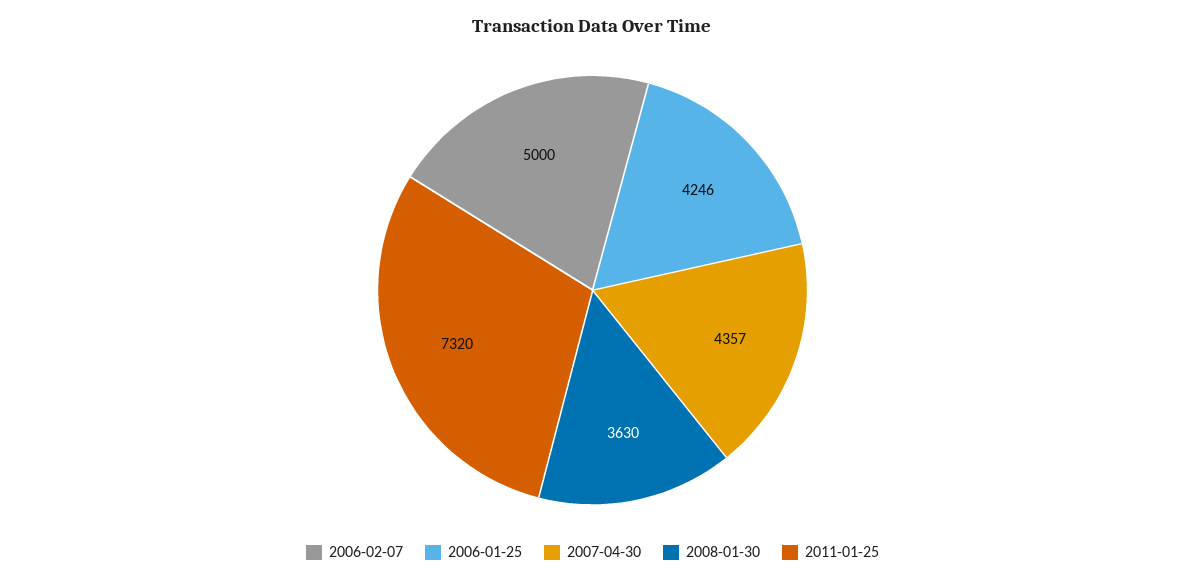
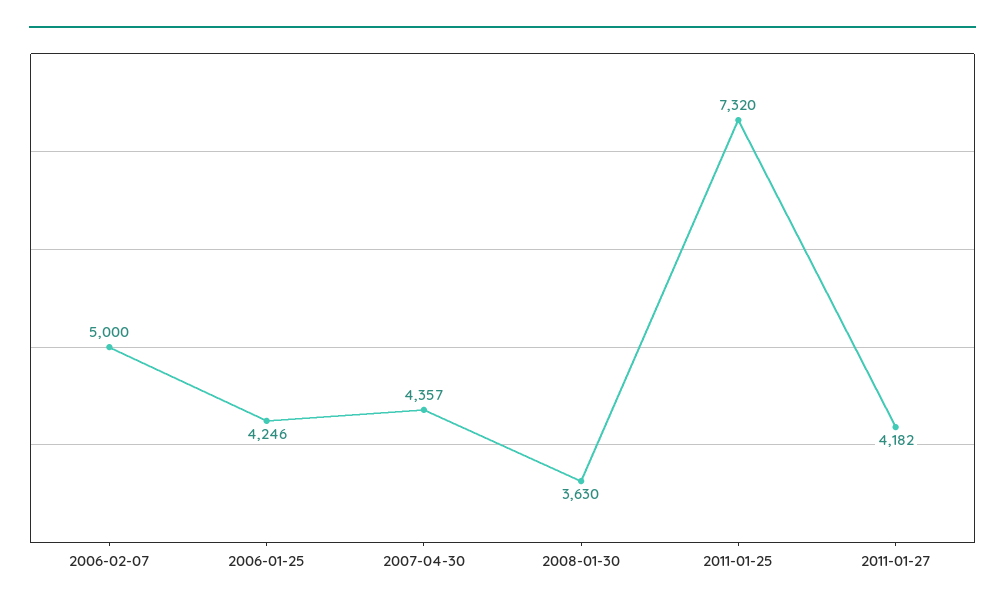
2011-01-27: none -> 4182

